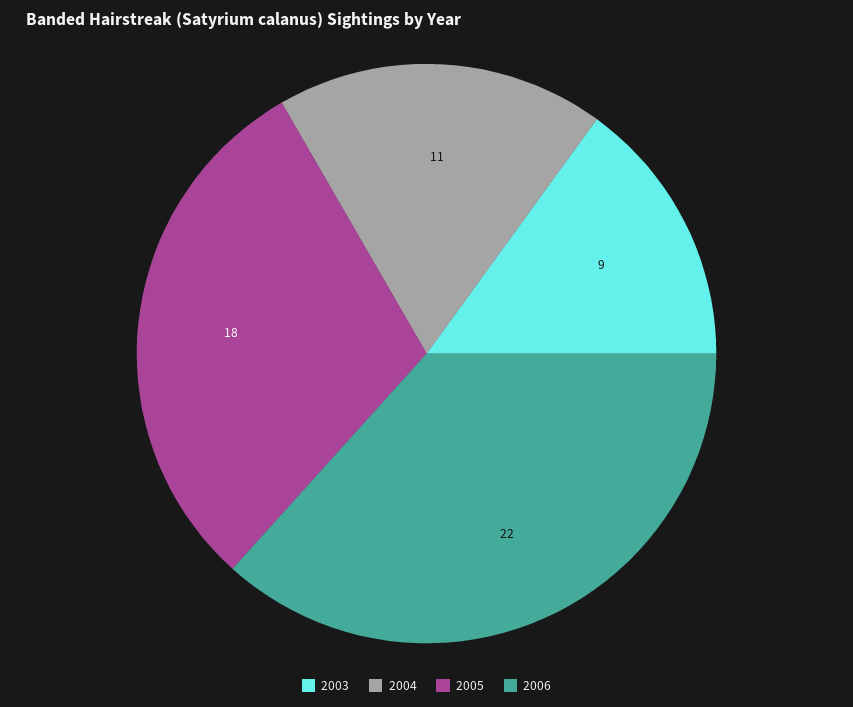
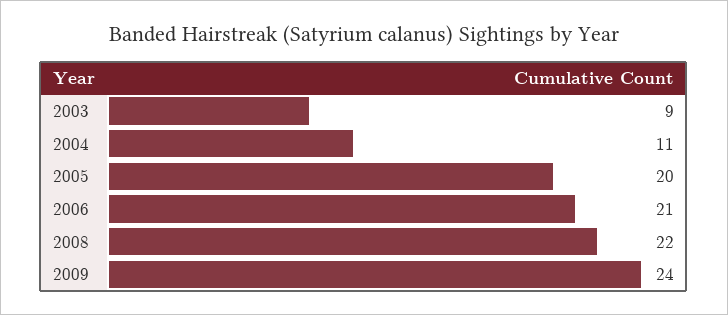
2005: 18 -> 20
2006: 22 -> 21
2008: none -> 22
2009: none -> 24

